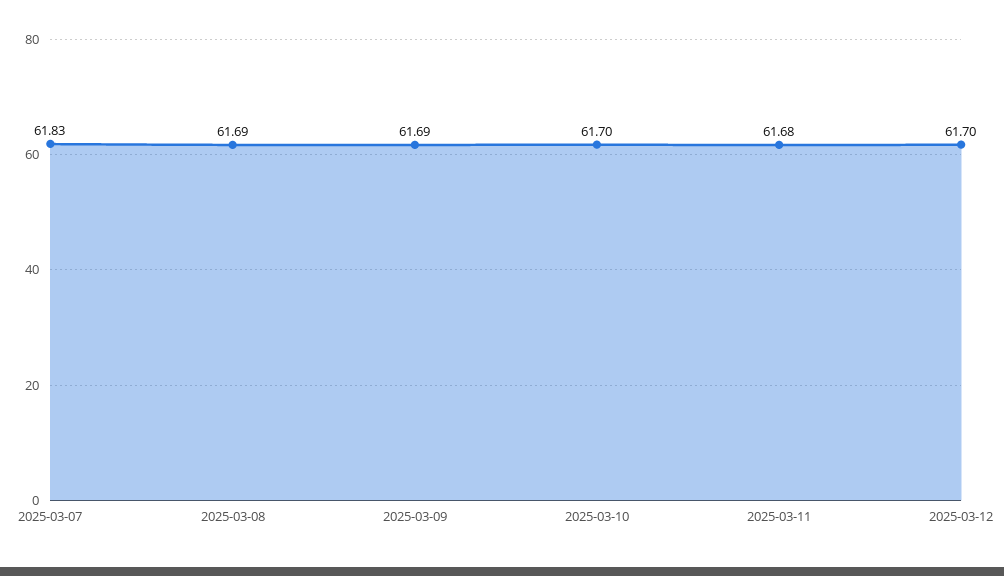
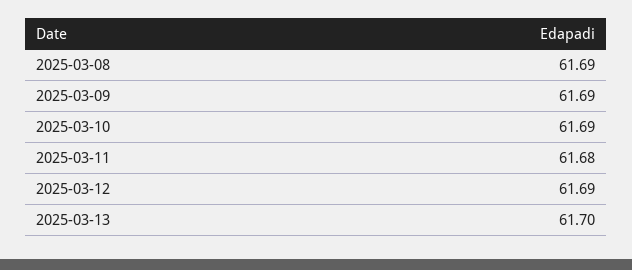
2025-03-07: 61.83 -> none
2025-03-10: 61.7 -> 61.69
2025-03-12: 61.7 -> 61.69
2025-03-13: none -> 61.7

